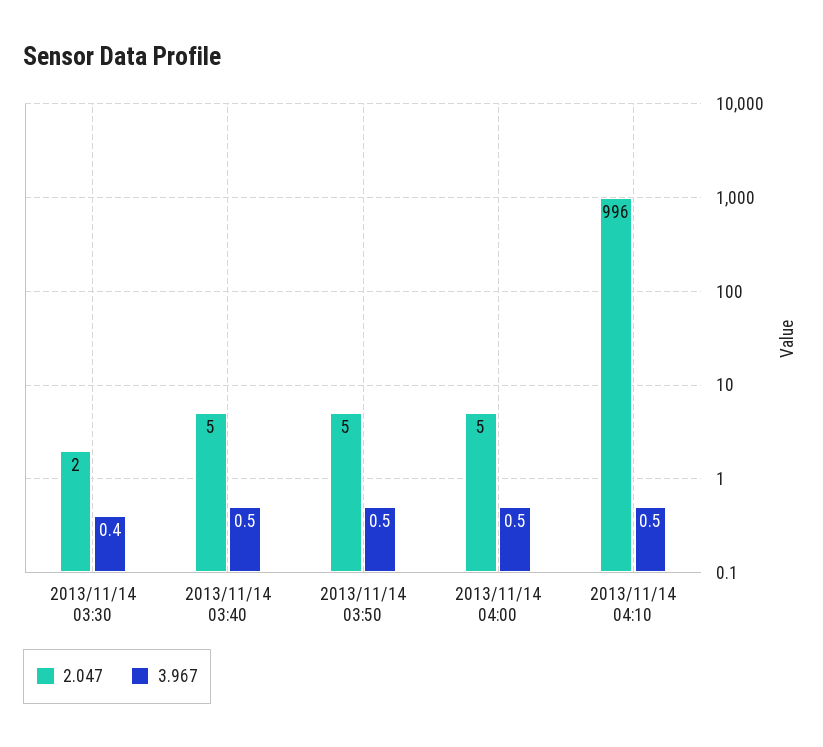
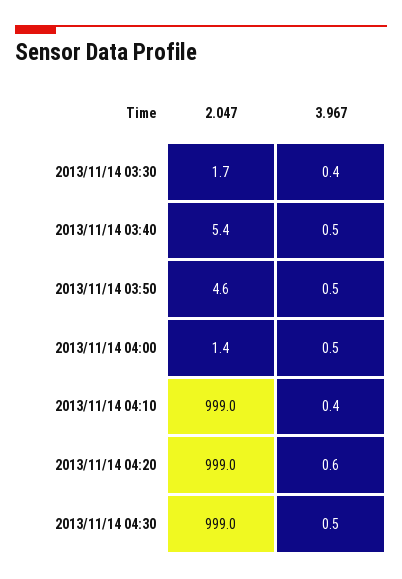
2.047, 2013/11/14 04:00: 5 -> 1.4
2.047, 2013/11/14 04:10: 996 -> 999
3.967, 2013/11/14 04:10: 0.5 -> 0.4
2.047, 2013/11/14 04:20: none -> 999
3.967, 2013/11/14 04:20: none -> 0.6
2.047, 2013/11/14 04:30: none -> 999
3.967, 2013/11/14 04:30: none -> 0.5

